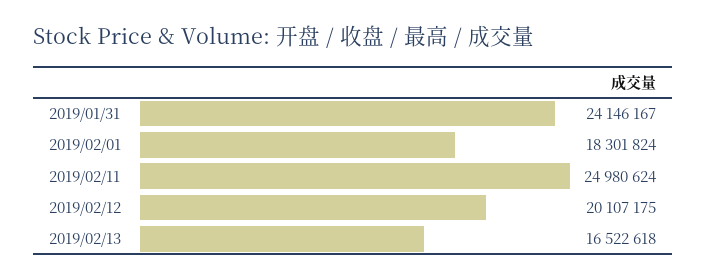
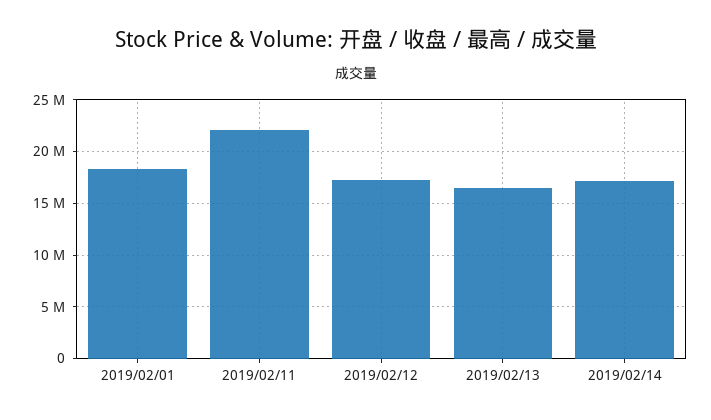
2019/01/31: 24146167 -> none
2019/02/11: 24980624 -> 22000000
2019/02/12: 20107175 -> 17000000
2019/02/14: none -> 17000000

